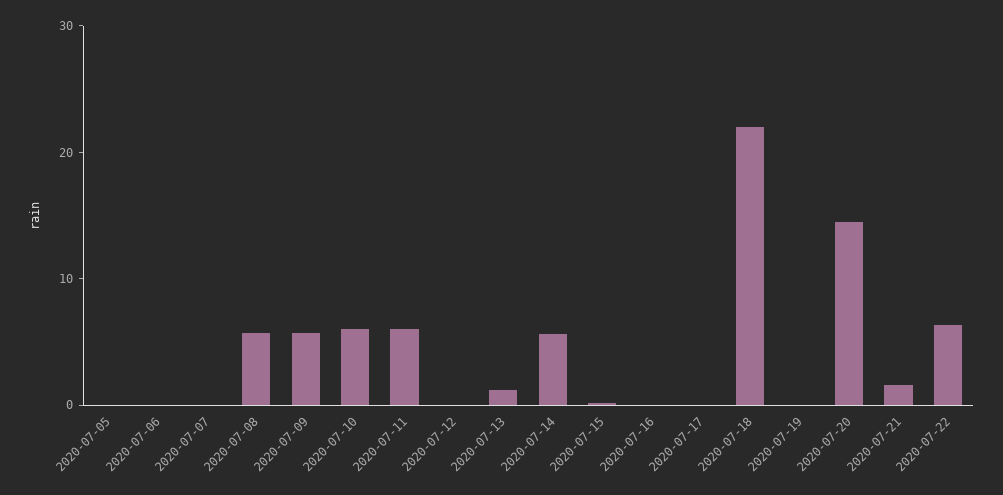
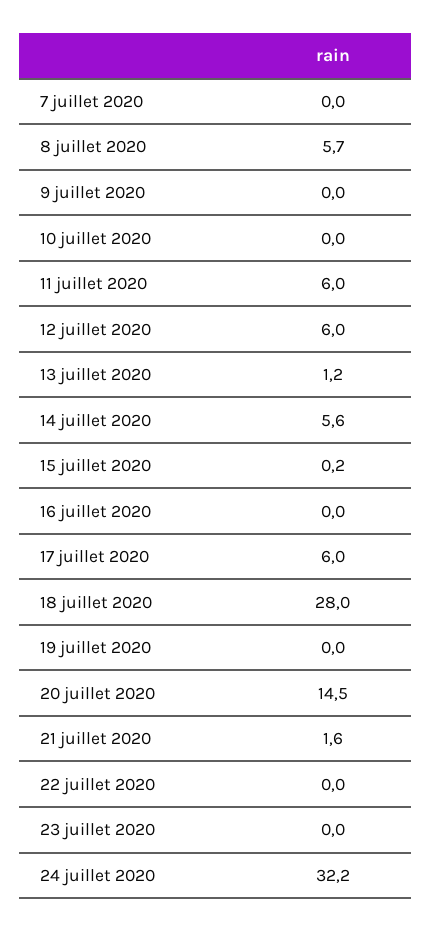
2020-07-05: 0 -> none
2020-07-06: 0 -> none
2020-07-09: 6 -> 0
2020-07-10: 6 -> 0
2020-07-12: 0 -> 6
2020-07-17: 0 -> 6
2020-07-18: 22 -> 28
2020-07-22: 6 -> 0
23 juillet 2020: none -> 0
24 juillet 2020: none -> 32.2

